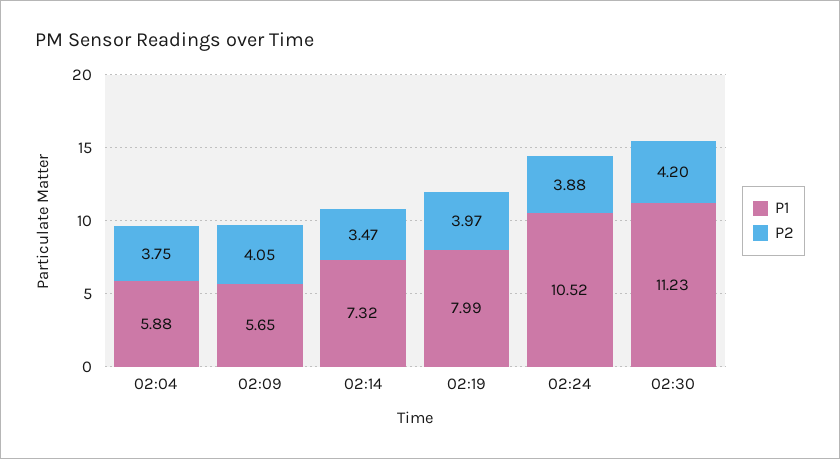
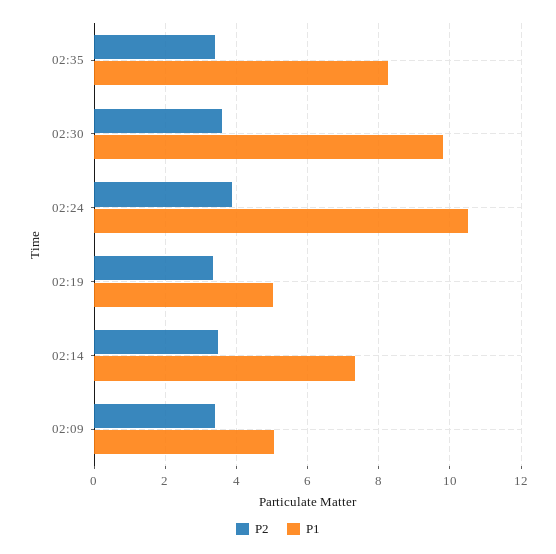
P1, 02:04: 5.88 -> none
P2, 02:04: 3.75 -> none
P1, 02:09: 5.65 -> 5
P2, 02:09: 4.05 -> 3.4
P1, 02:19: 7.99 -> 5
P2, 02:19: 3.97 -> 3.4
P1, 02:30: 11.23 -> 9.8
P2, 02:30: 4.2 -> 3.6
P2, 02:35: none -> 3.4
P1, 02:35: none -> 8.2

